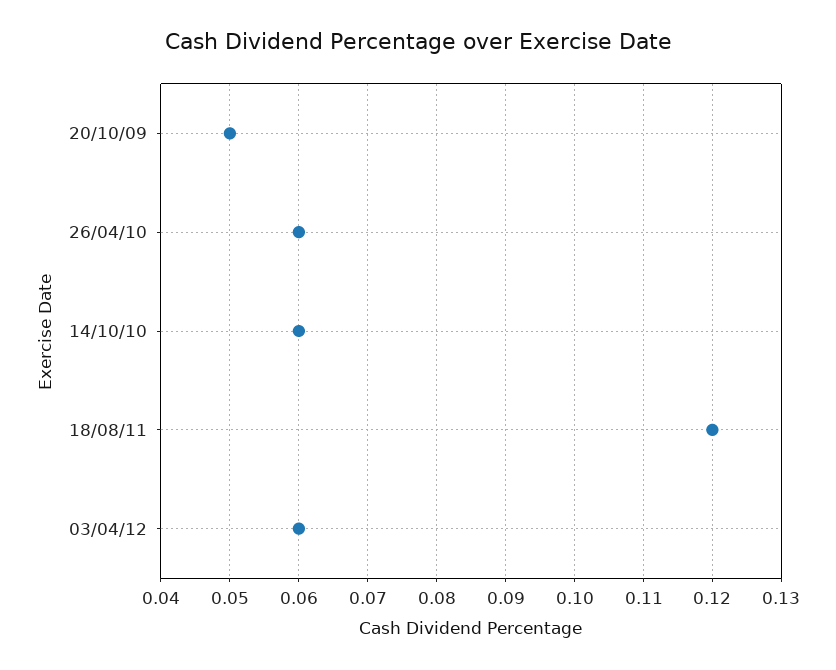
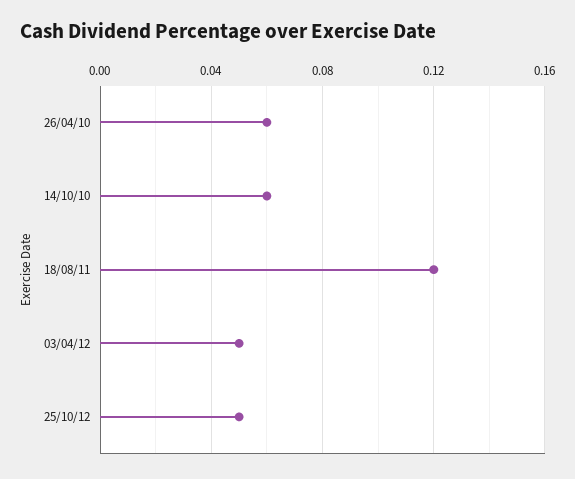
20/10/09: 0.05 -> none
03/04/12: 0.06 -> 0.05
25/10/12: none -> 0.05

